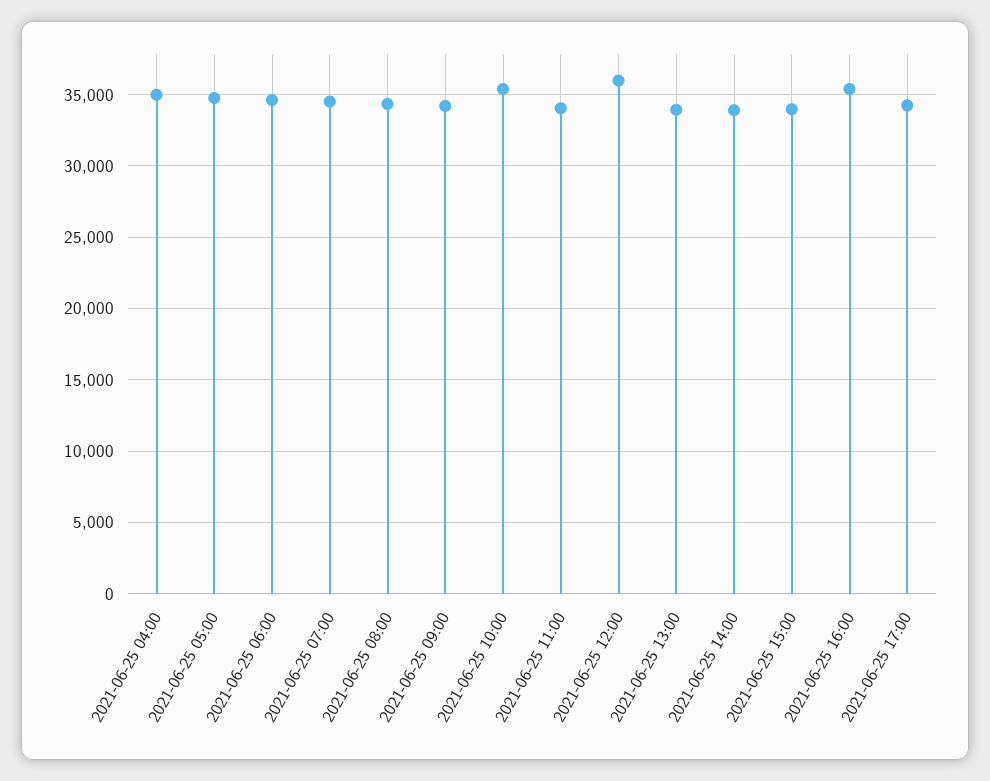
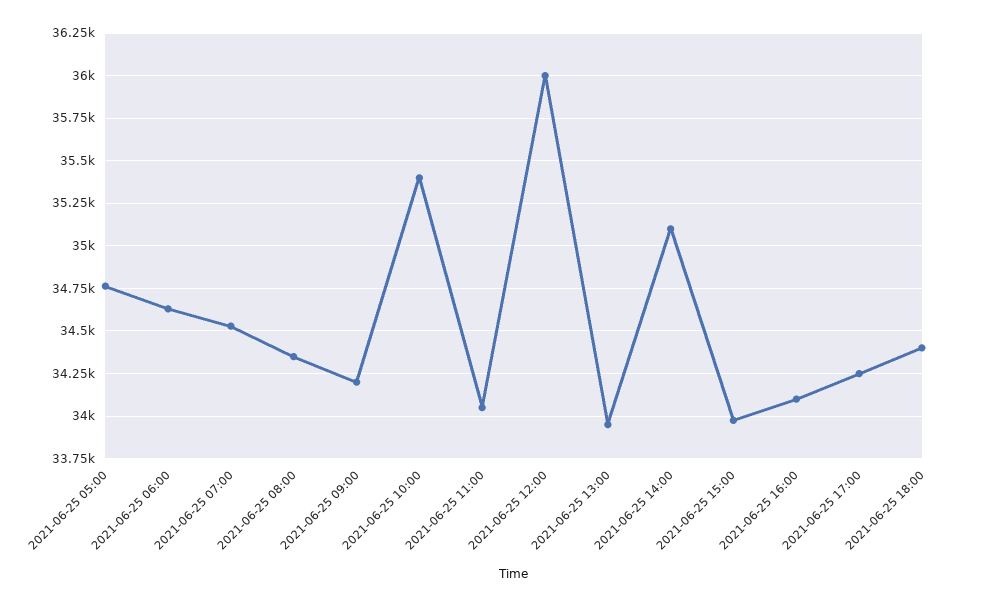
2021-06-25 04:00: 35000 -> none
2021-06-25 14:00: 34000 -> 35100
2021-06-25 16:00: 35500 -> 34100
2021-06-25 18:00: none -> 34400

